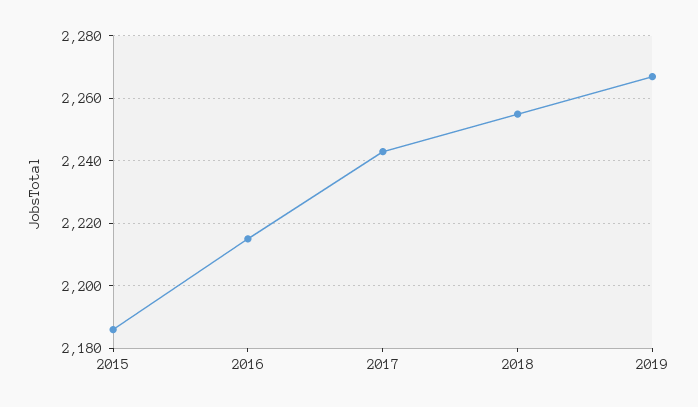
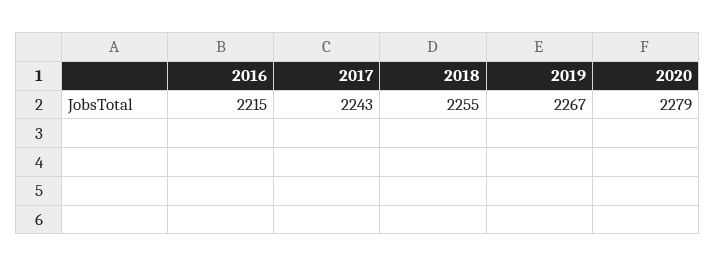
2015: 2185 -> none
2020: none -> 2279

